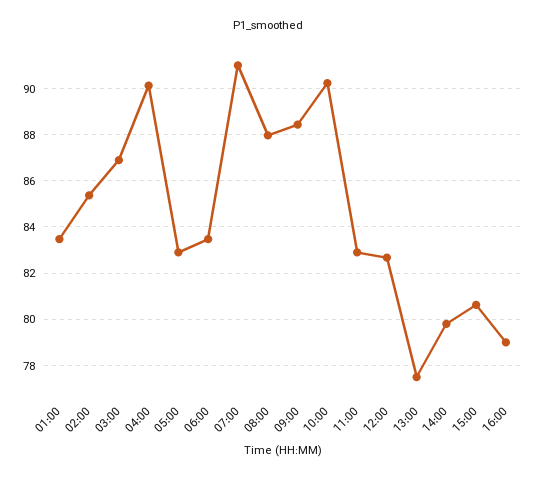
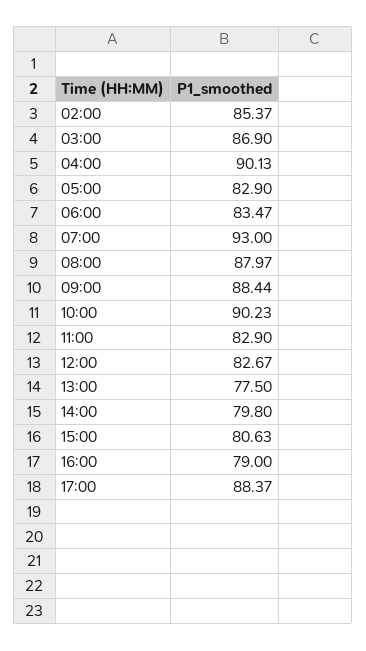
01:00: 83.5 -> none
07:00: 91 -> 93
17:00: none -> 88.37

